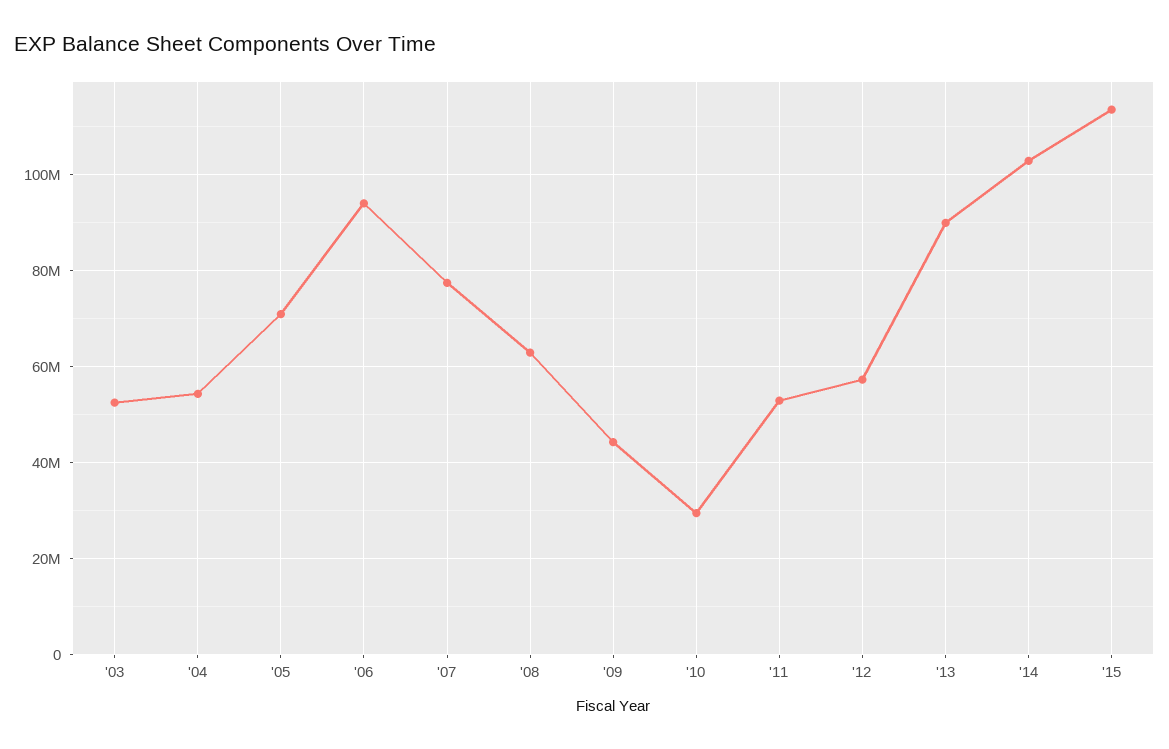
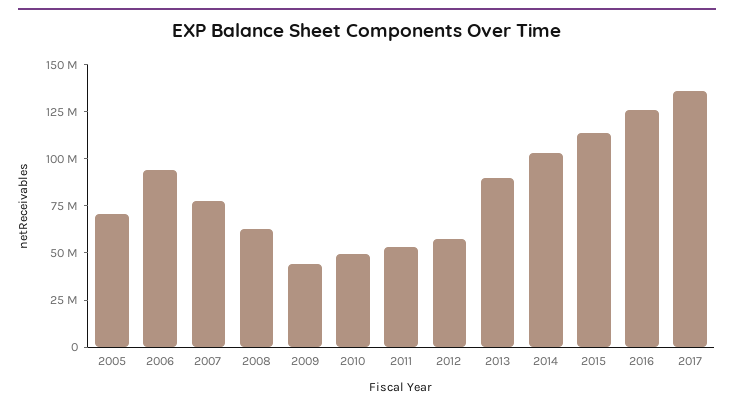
'03: 52000000 -> none
'04: 54000000 -> none
'10: 30000000 -> 50000000
2016: none -> 125000000
2017: none -> 135000000

